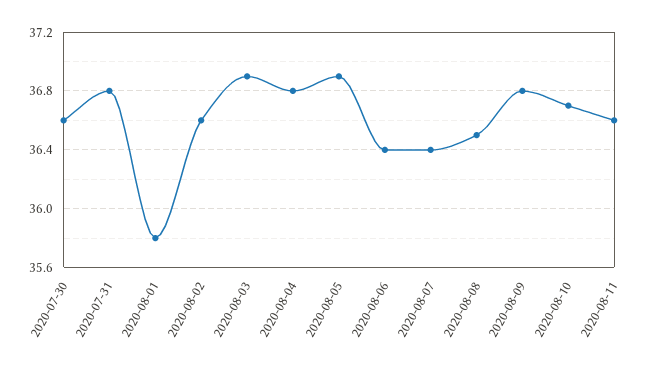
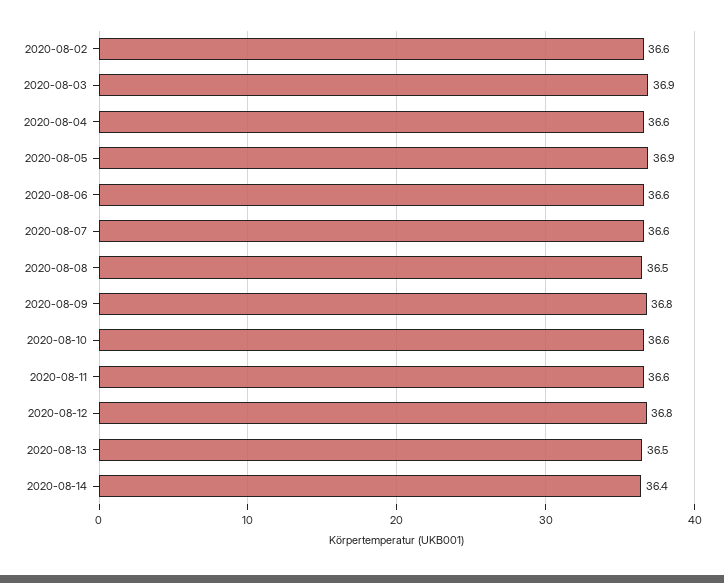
2020-07-30: 36.6 -> none
2020-07-31: 36.8 -> none
2020-08-01: 35.8 -> none
2020-08-04: 36.8 -> 36.6
2020-08-06: 36.4 -> 36.6
2020-08-07: 36.4 -> 36.6
2020-08-10: 36.7 -> 36.6
2020-08-12: none -> 36.8
2020-08-13: none -> 36.5
2020-08-14: none -> 36.4

